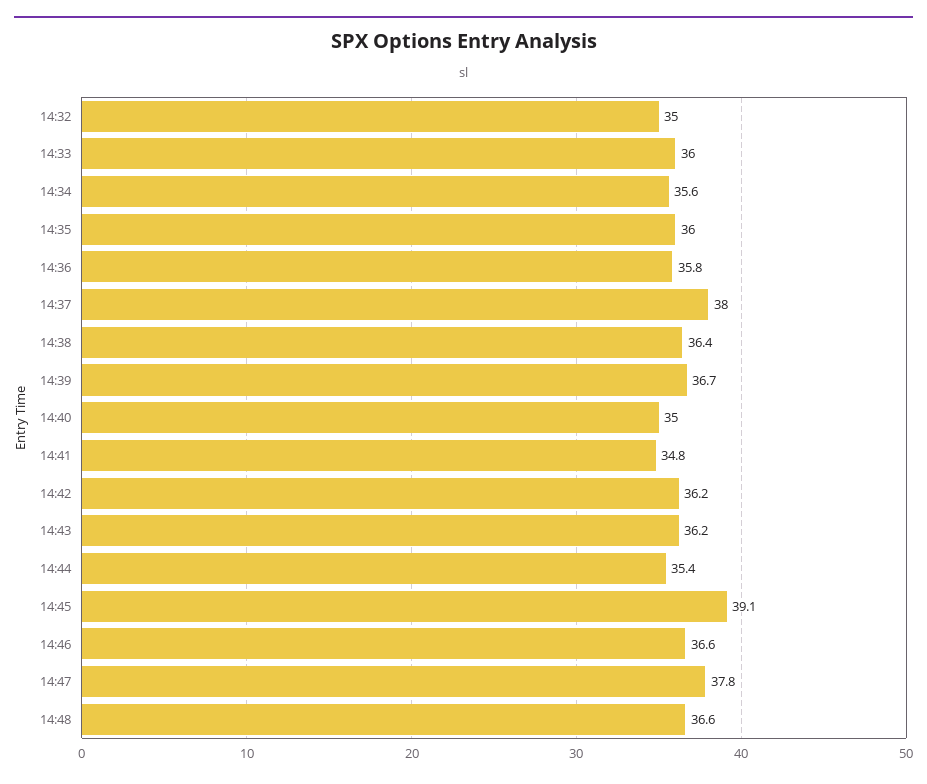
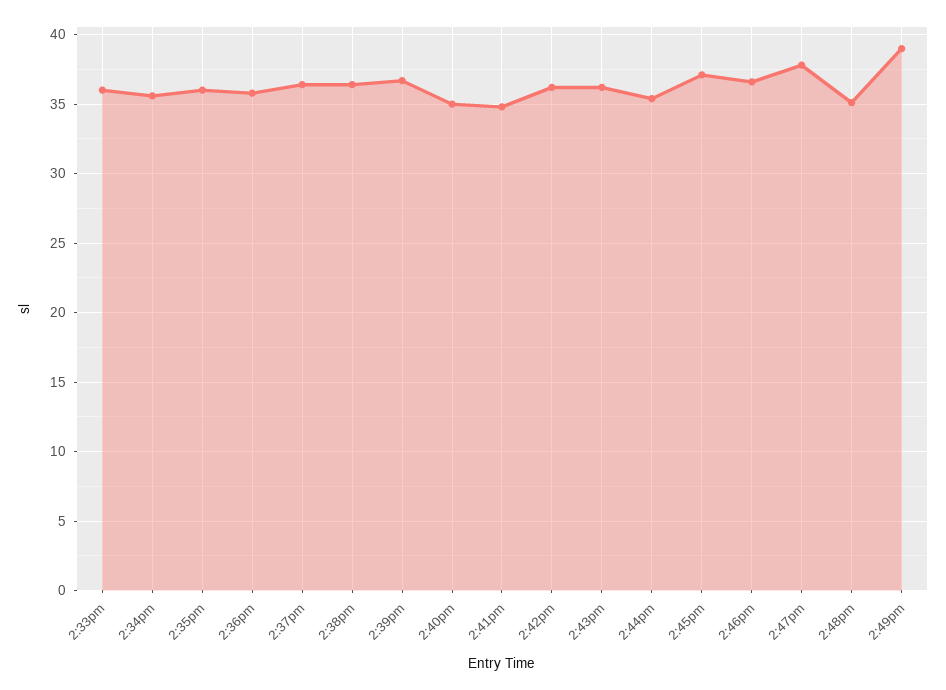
14:32: 35 -> none
14:37: 38 -> 36.5
14:45: 39.1 -> 37
14:48: 36.6 -> 35
2:49pm: none -> 39

